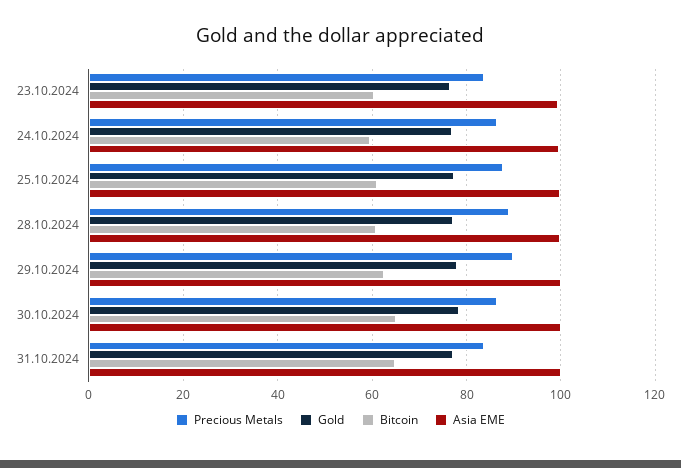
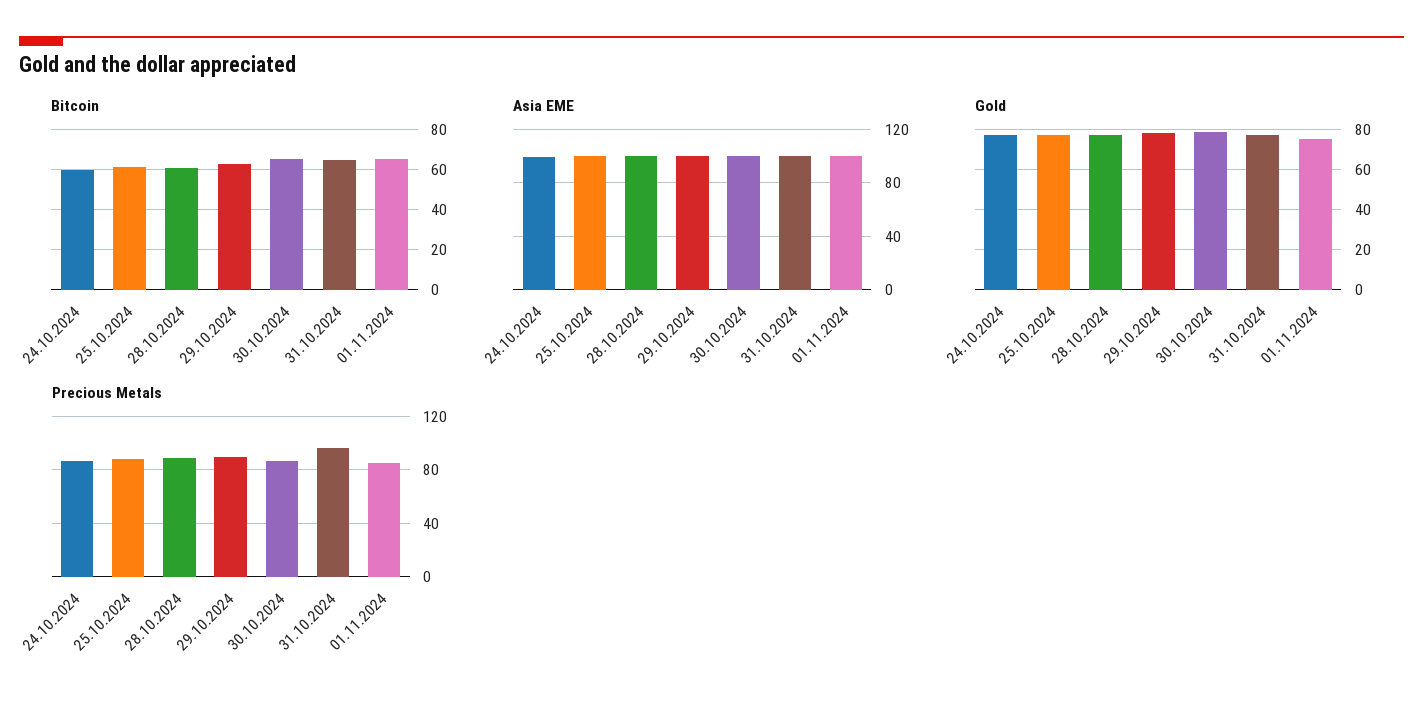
Precious Metals, 23.10.2024: 84 -> none
Gold, 23.10.2024: 76 -> none
Bitcoin, 23.10.2024: 60 -> none
Asia EME, 23.10.2024: 100 -> none
Precious Metals, 31.10.2024: 84 -> 95
Bitcoin, 01.11.2024: none -> 65
Asia EME, 01.11.2024: none -> 100
Gold, 01.11.2024: none -> 75
Precious Metals, 01.11.2024: none -> 85

